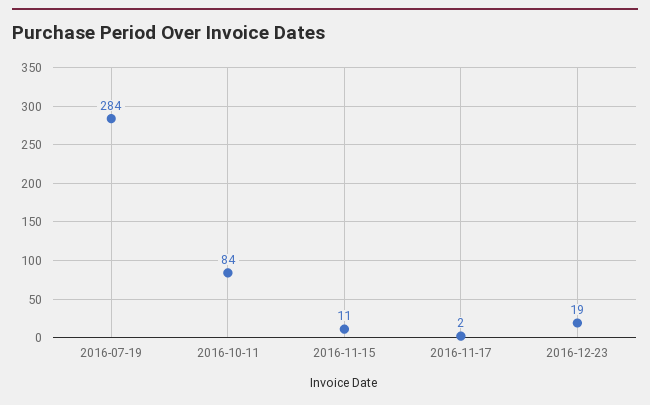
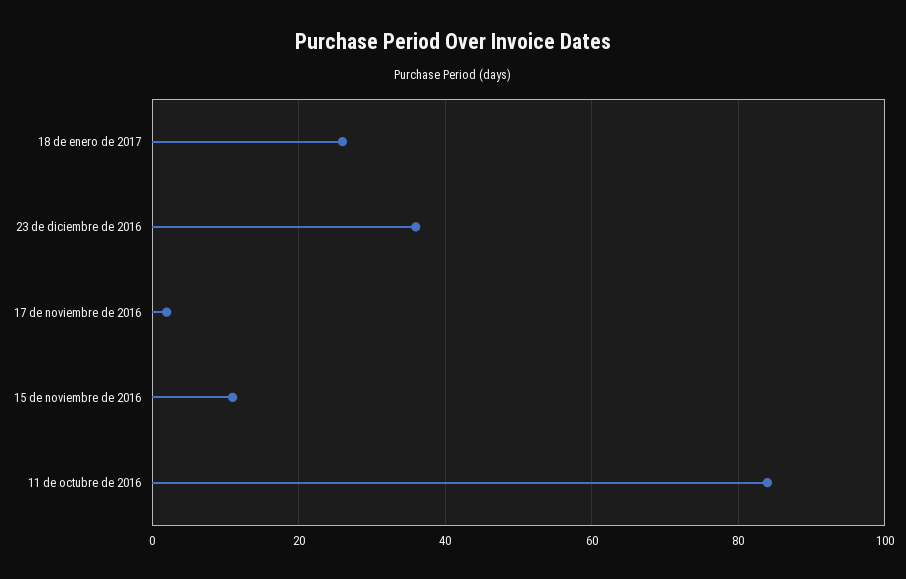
2016-07-19: 284 -> none
2016-12-23: 19 -> 35
18 de enero de 2017: none -> 25

